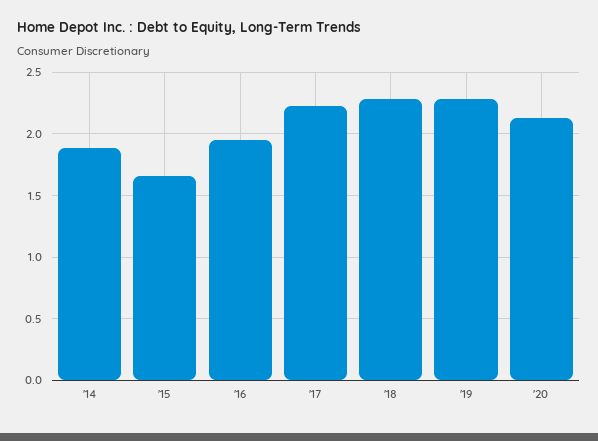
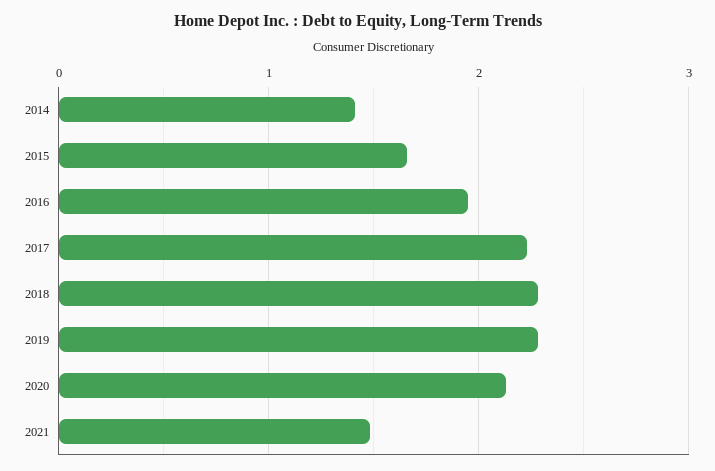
'14: 1.9 -> 1.4
2021: none -> 1.5

